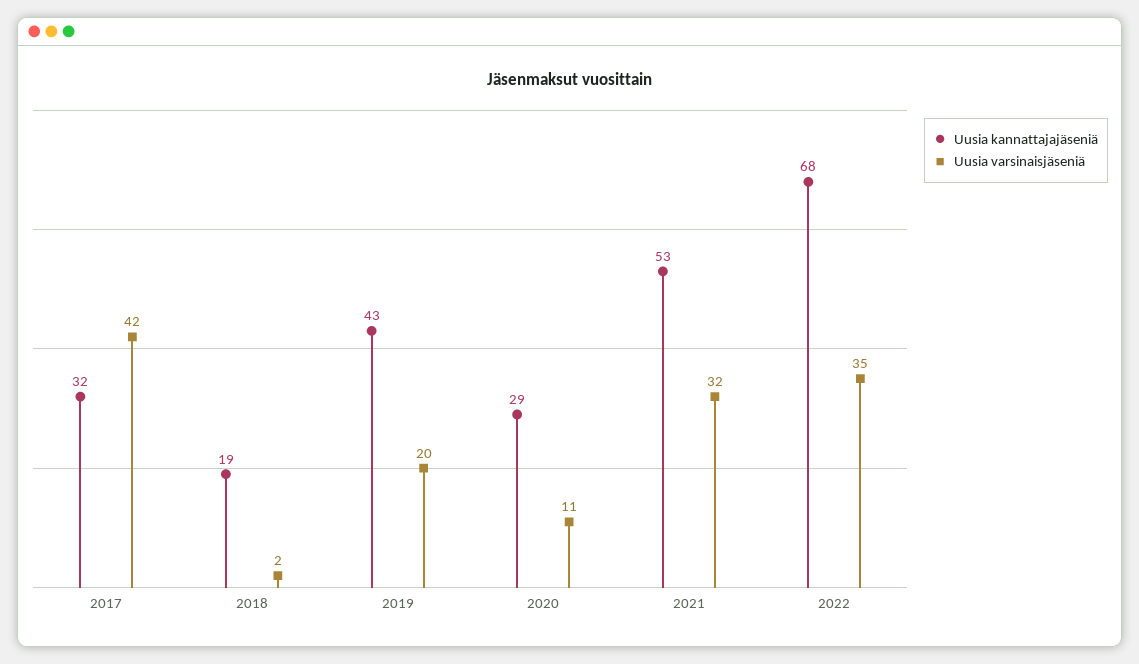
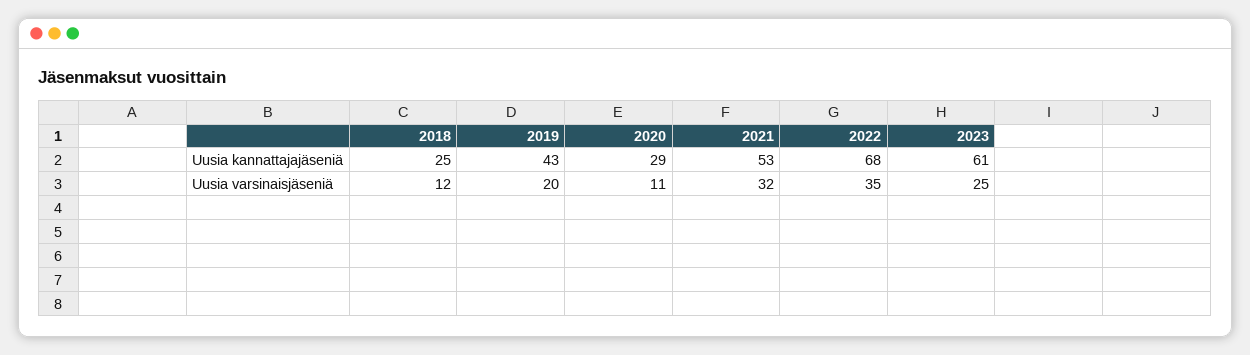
Uusia kannattajajäseniä, 2017: 32 -> none
Uusia varsinaisjäseniä, 2017: 42 -> none
Uusia kannattajajäseniä, 2018: 19 -> 25
Uusia varsinaisjäseniä, 2018: 2 -> 12
Uusia kannattajajäseniä, 2023: none -> 61
Uusia varsinaisjäseniä, 2023: none -> 25

